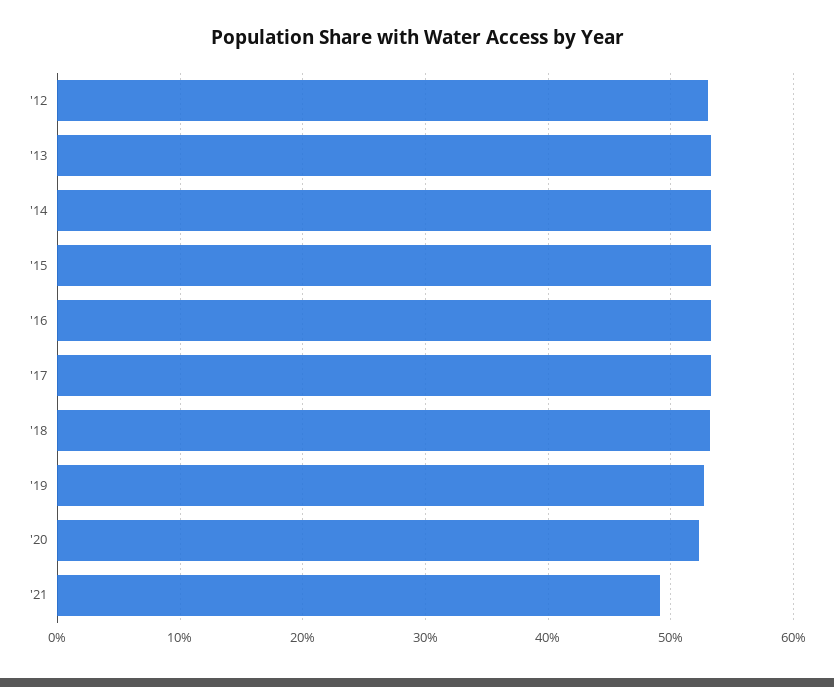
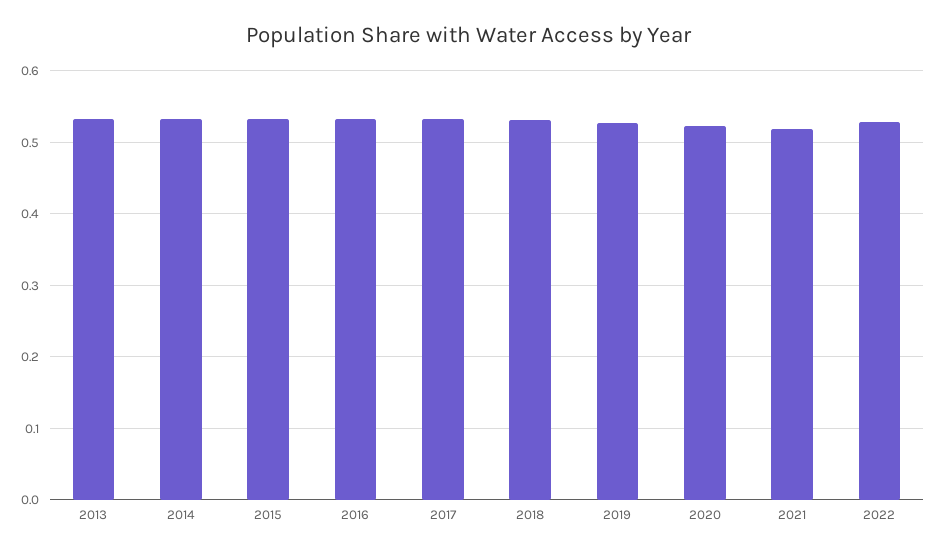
'12: 0.53 -> none
'21: 0.49 -> 0.52
2022: none -> 0.53

